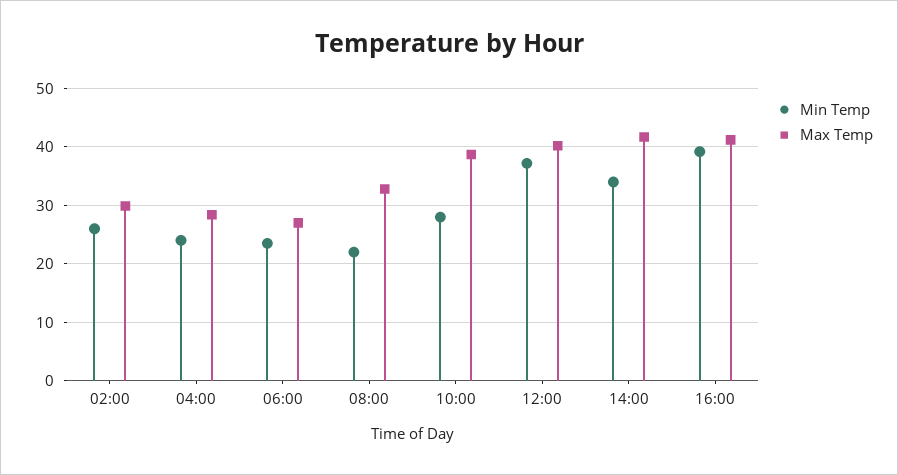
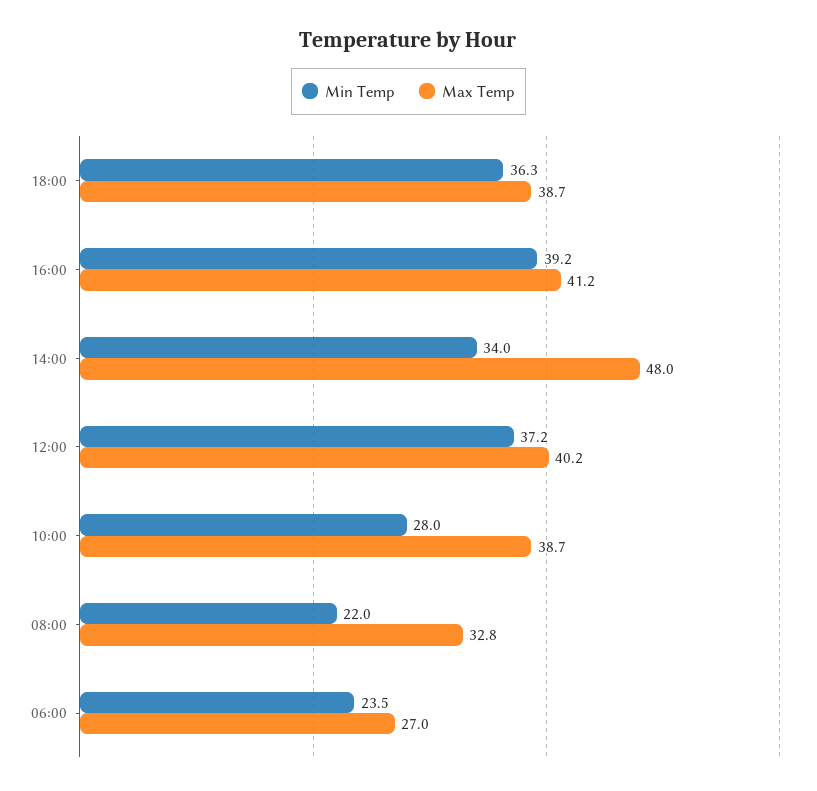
Min Temp, 02:00: 26 -> none
Max Temp, 02:00: 30 -> none
Min Temp, 04:00: 24 -> none
Max Temp, 04:00: 28 -> none
Max Temp, 14:00: 42 -> 48
Min Temp, 18:00: none -> 36.3
Max Temp, 18:00: none -> 38.7

